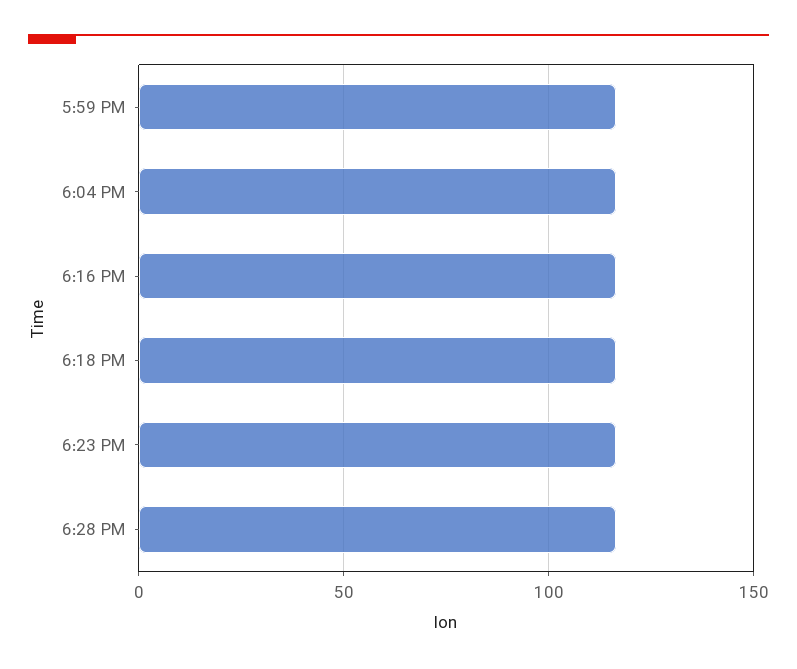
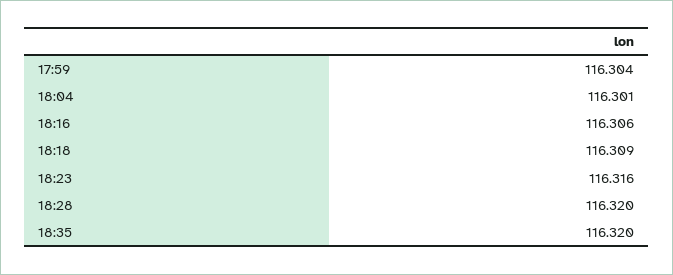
18:35: none -> 116.32

